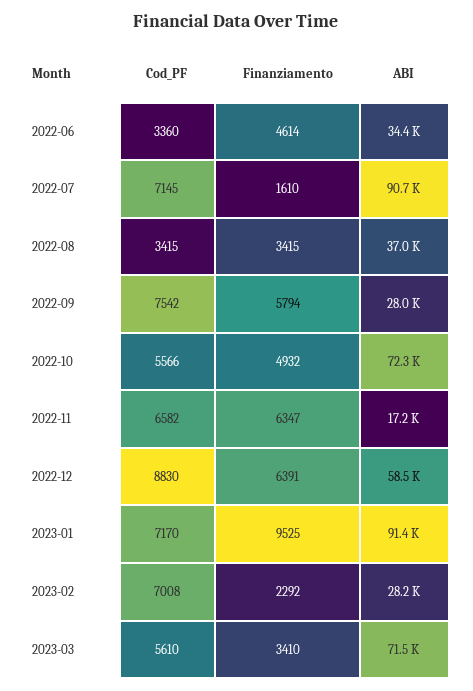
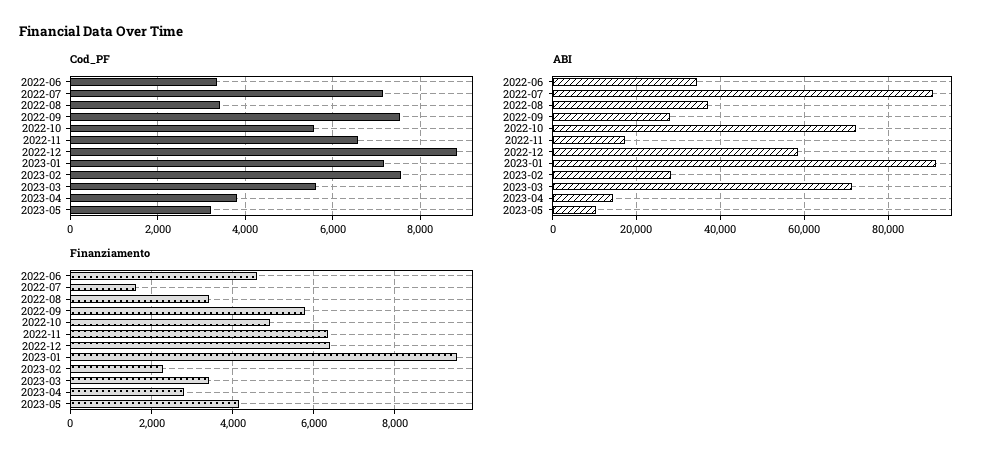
Cod_PF, 2023-02: 7008 -> 7600
Cod_PF, 2023-04: none -> 3800
Cod_PF, 2023-05: none -> 3200
ABI, 2023-04: none -> 14000
ABI, 2023-05: none -> 10000
Finanziamento, 2023-04: none -> 2800
Finanziamento, 2023-05: none -> 4200

